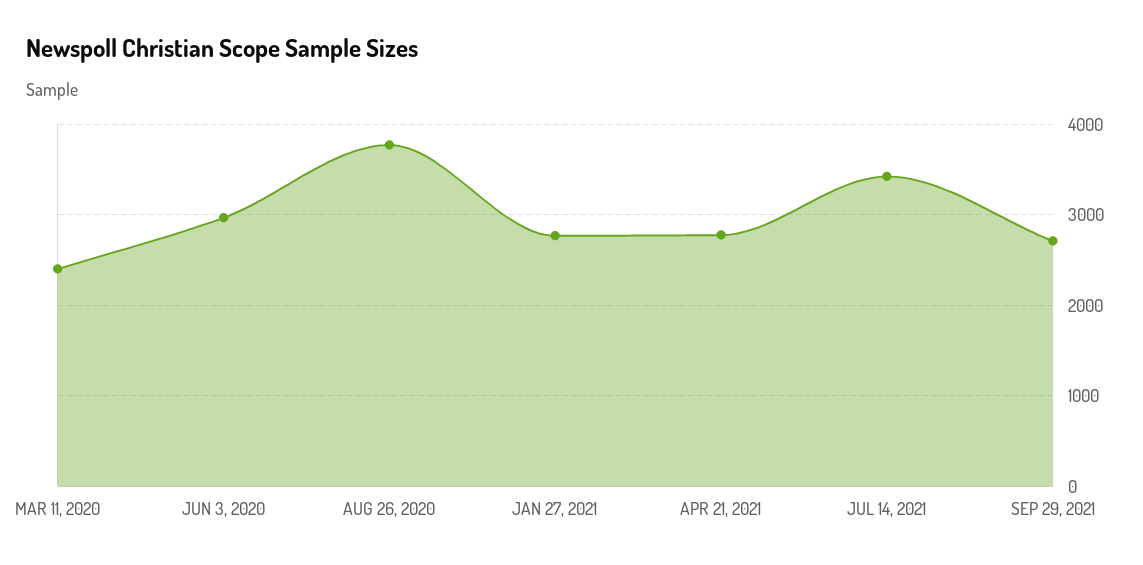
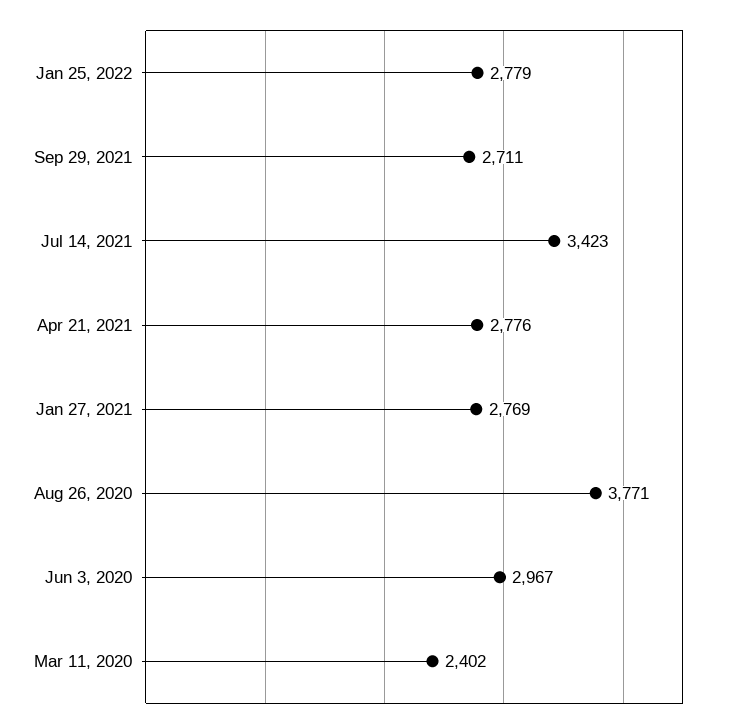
Jan 25, 2022: none -> 2779

